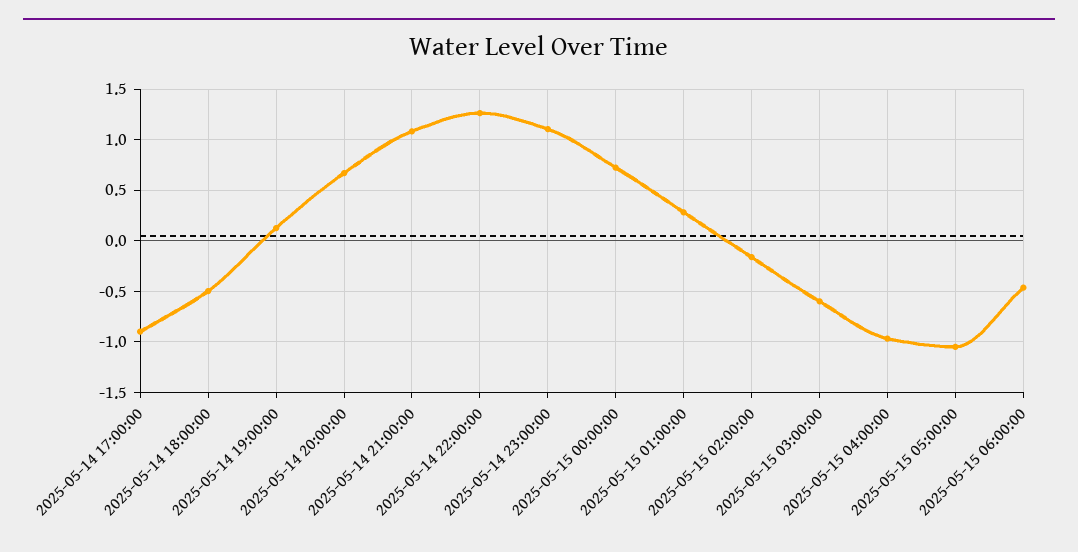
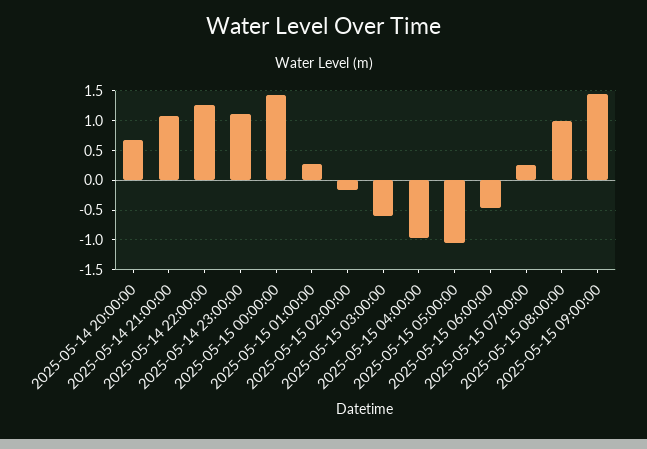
2025-05-14 17:00:00: -0.9 -> none
2025-05-14 18:00:00: -0.5 -> none
2025-05-14 19:00:00: 0.1 -> none
2025-05-15 00:00:00: 0.7 -> 1.5
2025-05-15 07:00:00: none -> 0.25
2025-05-15 08:00:00: none -> 1
2025-05-15 09:00:00: none -> 1.5

